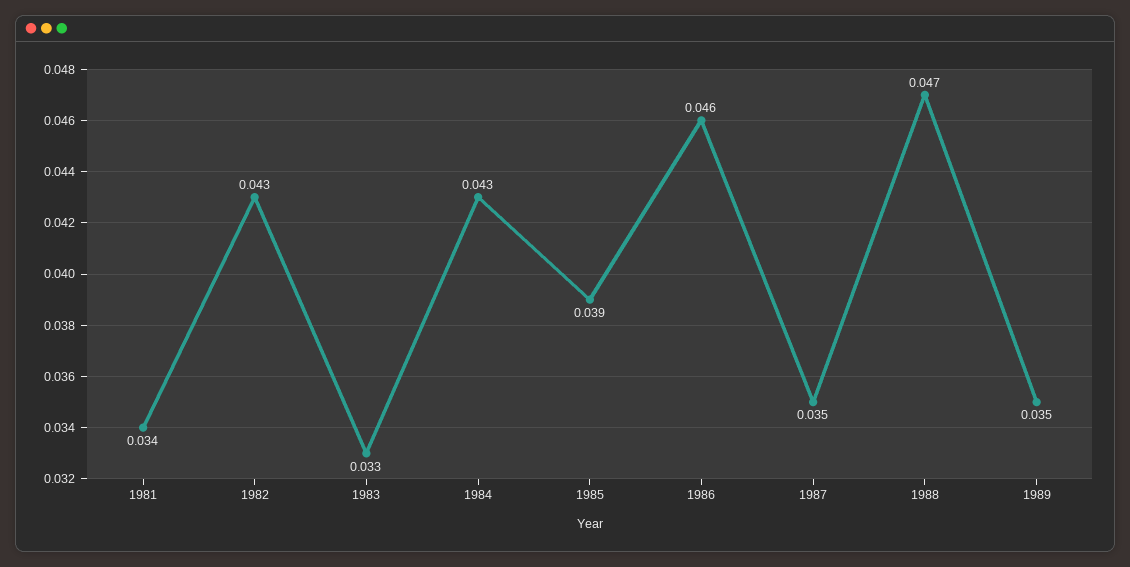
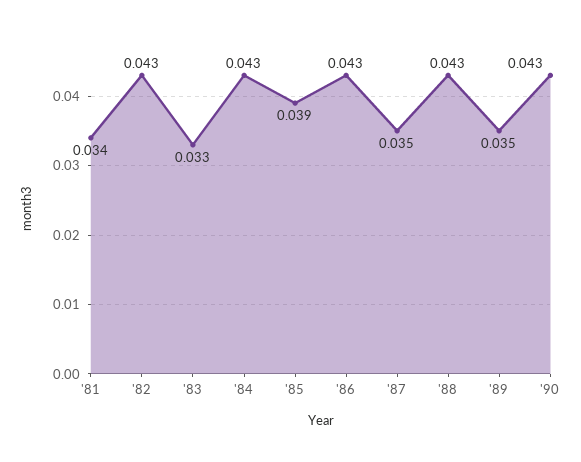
1986: 0.046 -> 0.043
1988: 0.047 -> 0.043
'90: none -> 0.043

